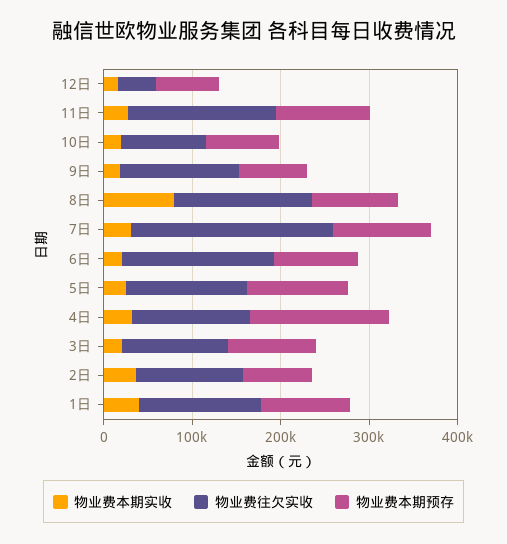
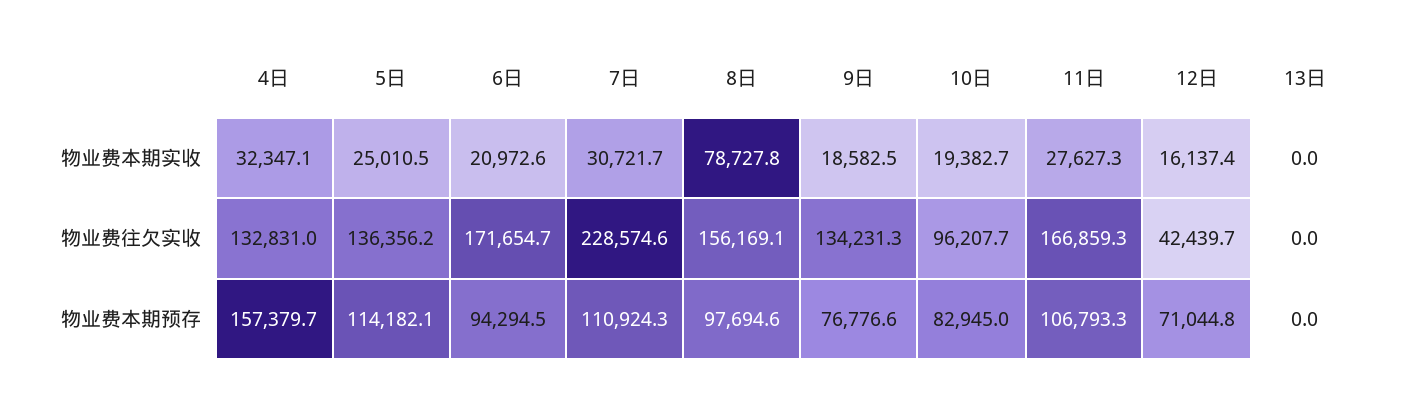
物业费本期实收, 3日: 20000 -> none
物业费往欠实收, 3日: 120000 -> none
物业费本期预存, 3日: 100000 -> none
物业费本期实收, 2日: 40000 -> none
物业费往欠实收, 2日: 120000 -> none
物业费本期预存, 2日: 80000 -> none
物业费本期实收, 1日: 40000 -> none
物业费往欠实收, 1日: 140000 -> none
物业费本期预存, 1日: 100000 -> none
物业费本期实收, 13日: none -> 0
物业费往欠实收, 13日: none -> 0
物业费本期预存, 13日: none -> 0

